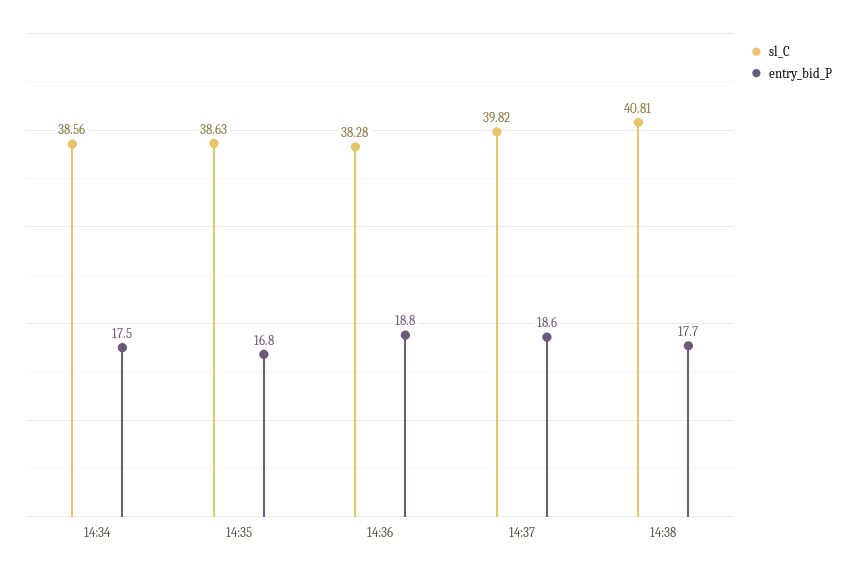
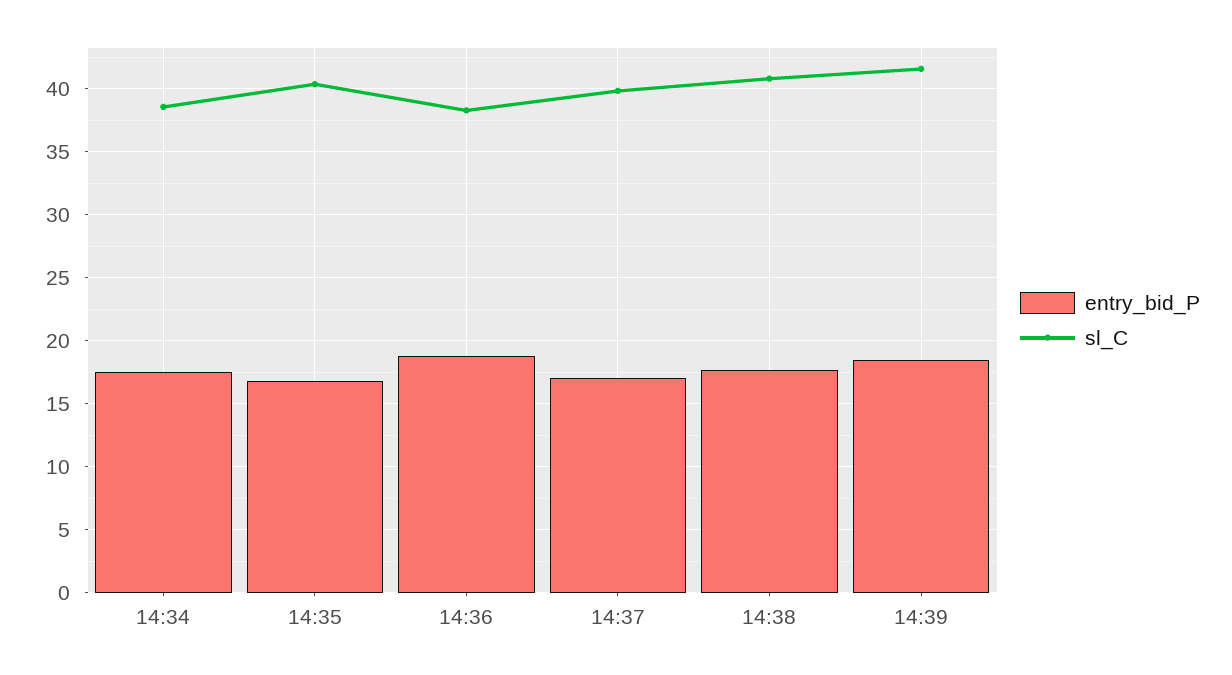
sl_C, 14:35: 38.63 -> 40.5
entry_bid_P, 14:37: 18.6 -> 17
entry_bid_P, 14:39: none -> 18.5
sl_C, 14:39: none -> 41.5

